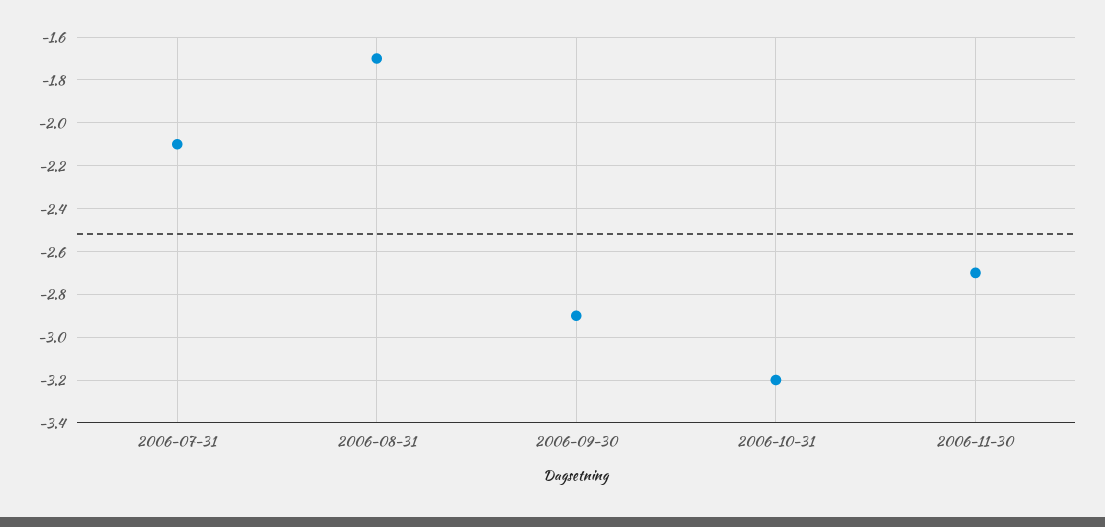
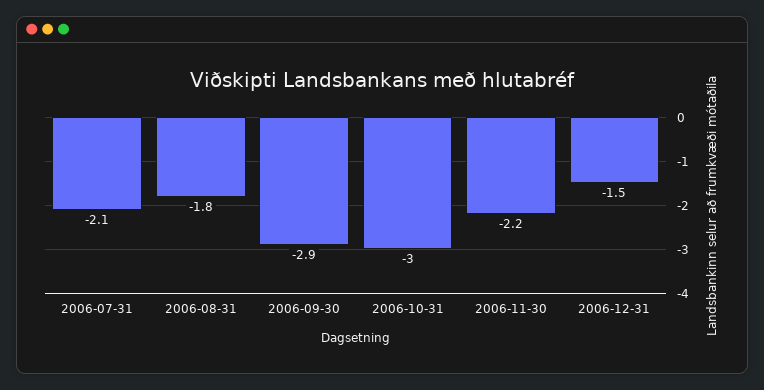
2006-08-31: -1.7 -> -1.8
2006-10-31: -3.2 -> -3
2006-11-30: -2.7 -> -2.2
2006-12-31: none -> -1.5

